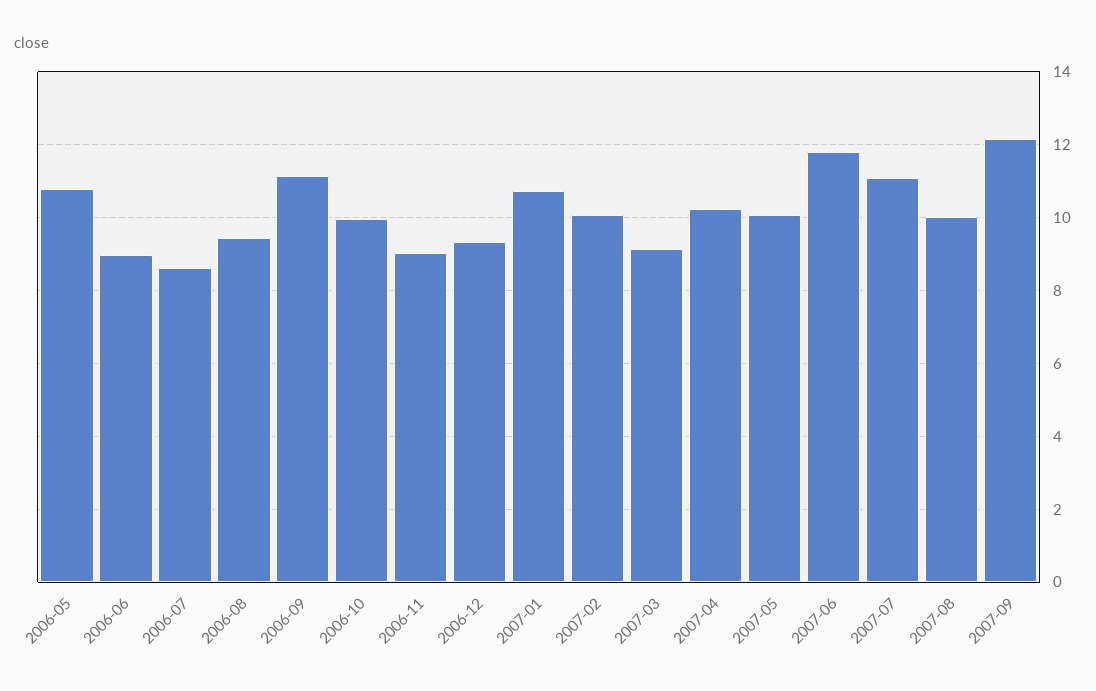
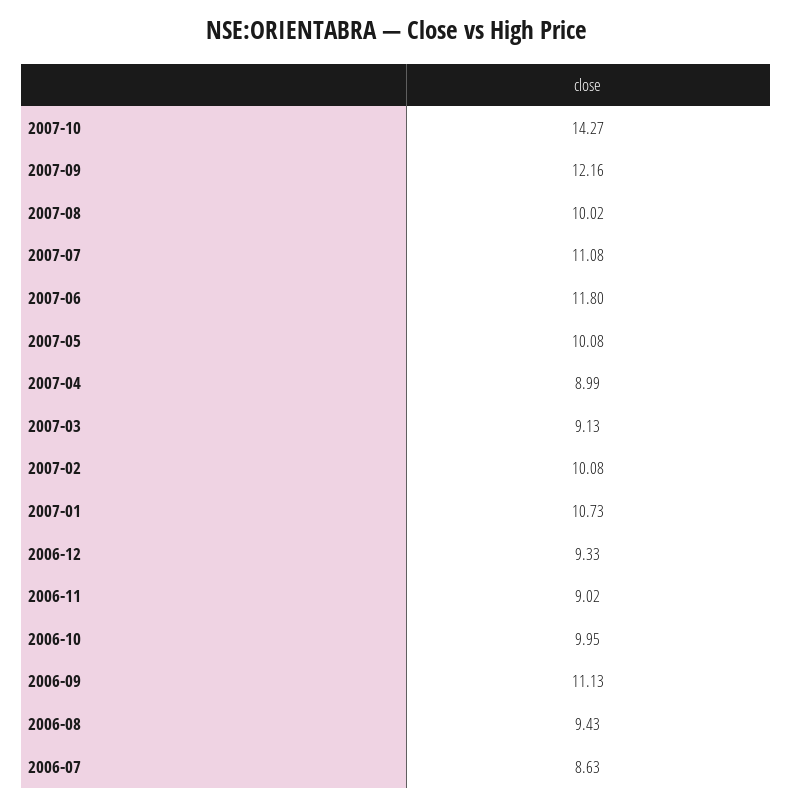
2006-05: 10.8 -> none
2006-06: 9 -> none
2007-04: 10.2 -> 8.99
2007-10: none -> 14.27

